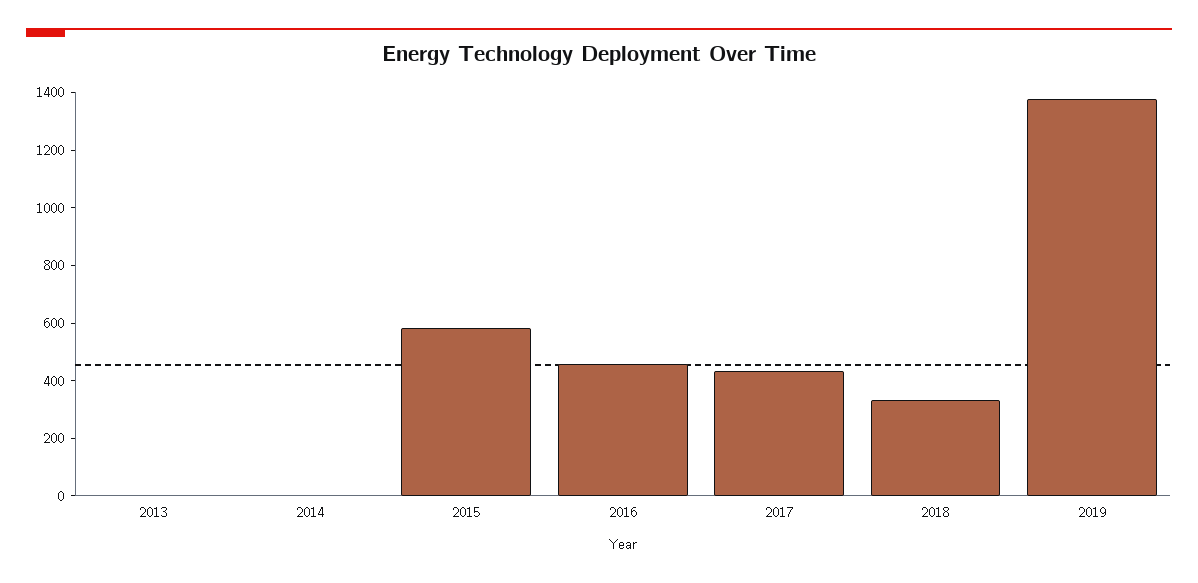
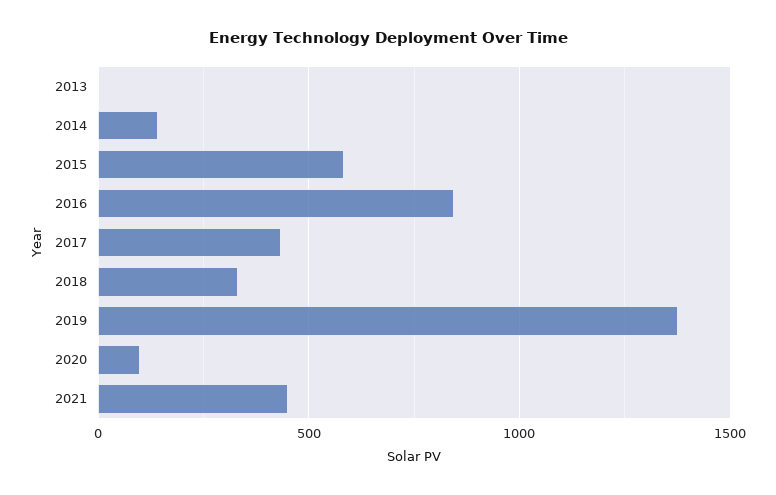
2014: 0 -> 150
2016: 450 -> 850
2020: none -> 100
2021: none -> 450

